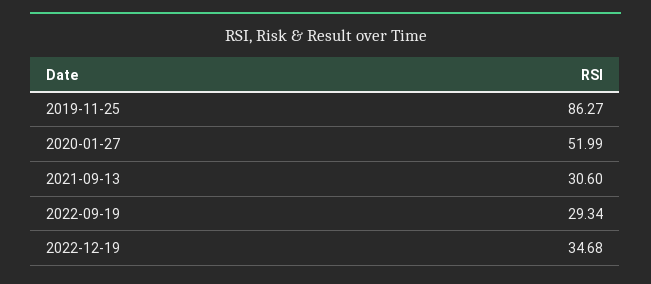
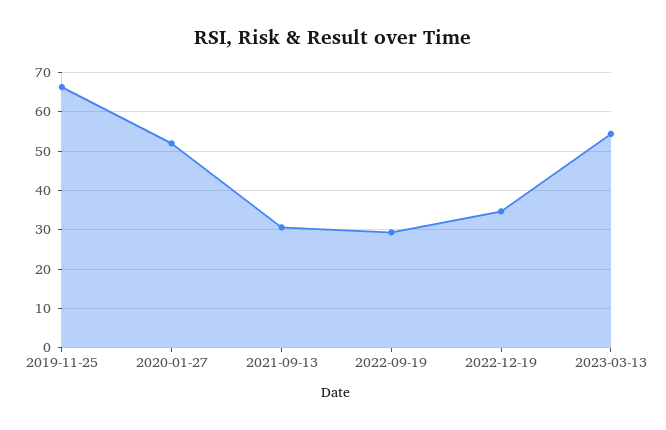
2019-11-25: 86.27 -> 66
2023-03-13: none -> 54

